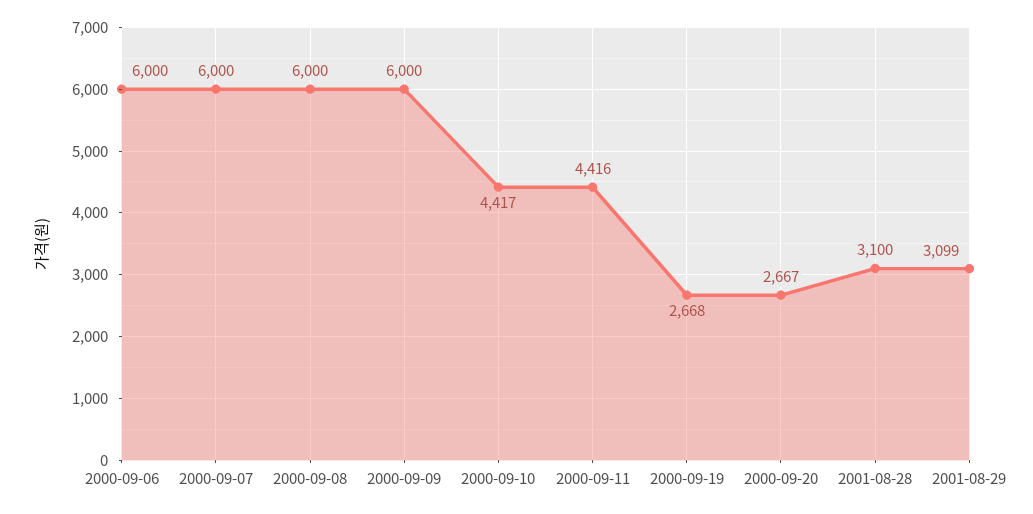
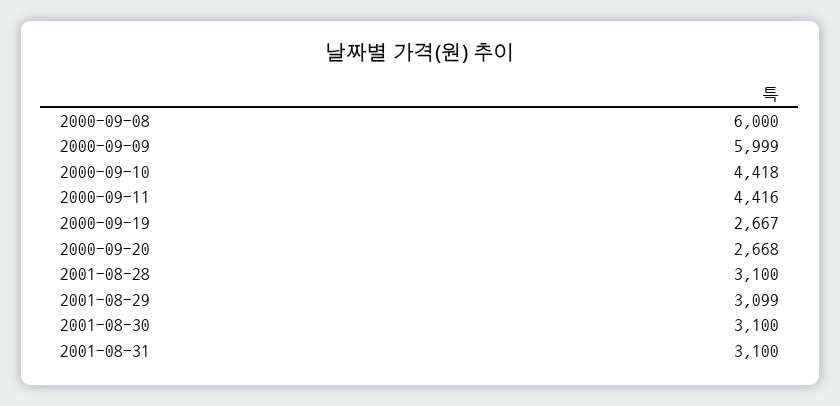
2000-09-06: 6000 -> none
2000-09-07: 6000 -> none
2000-09-09: 6000 -> 5999
2000-09-10: 4417 -> 4418
2000-09-19: 2668 -> 2667
2000-09-20: 2667 -> 2668
2001-08-30: none -> 3100
2001-08-31: none -> 3100

